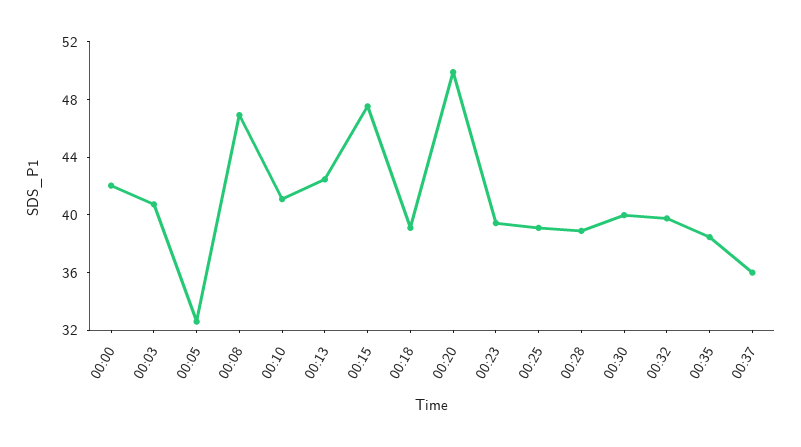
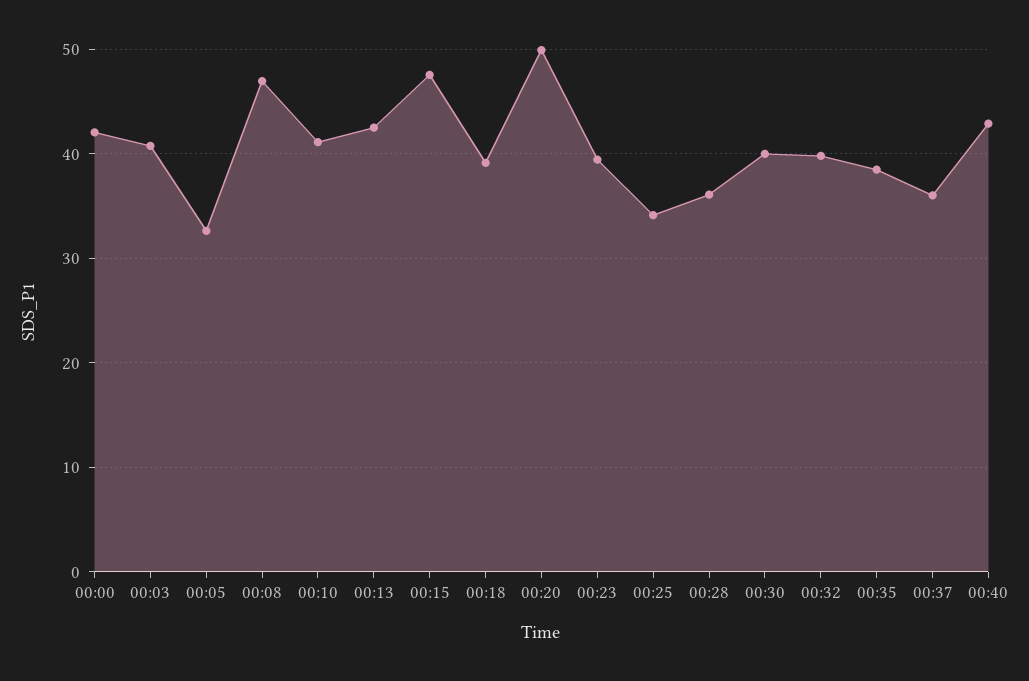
00:25: 39 -> 34
00:28: 39 -> 36
00:40: none -> 43

